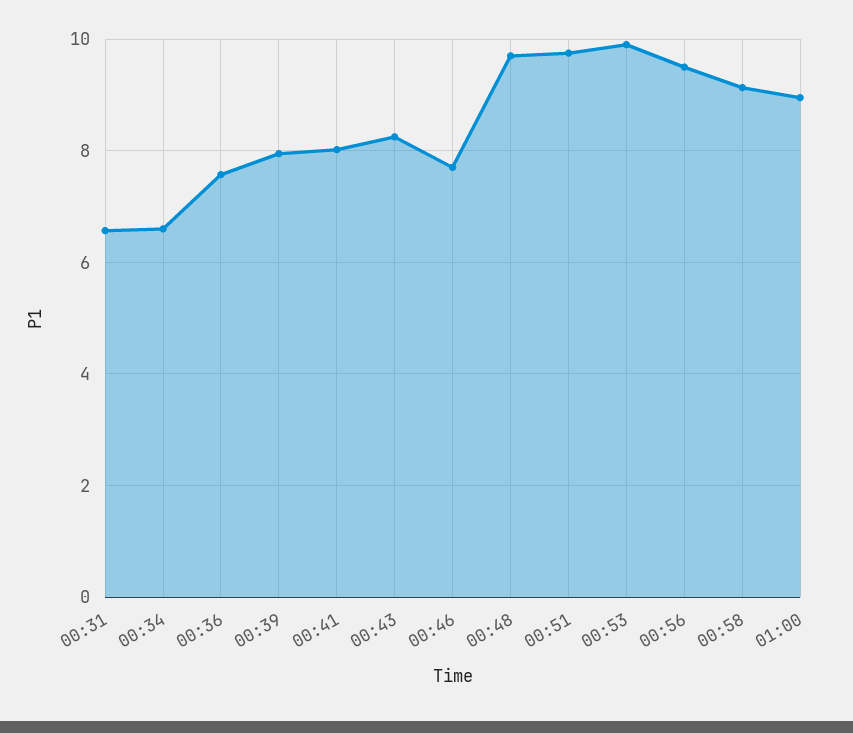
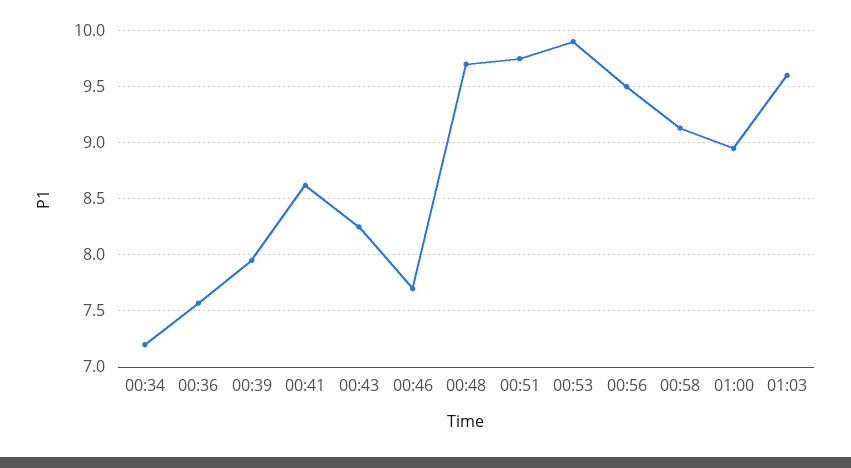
00:31: 6.6 -> none
00:34: 6.6 -> 7.2
00:41: 8 -> 8.6
01:03: none -> 9.6

